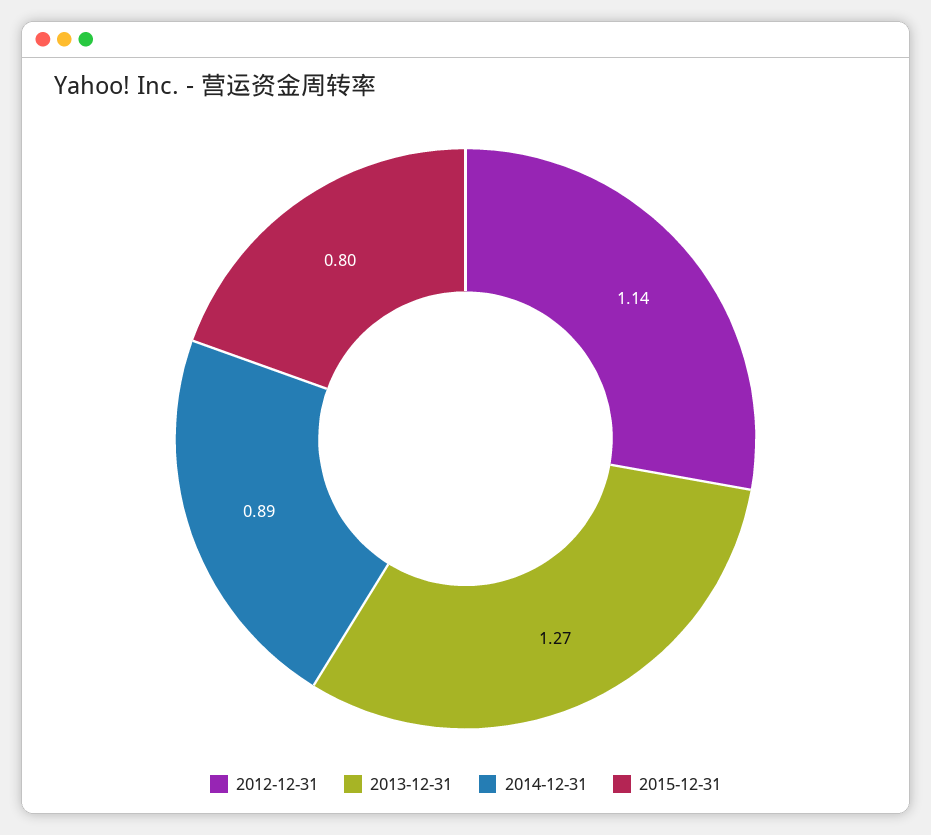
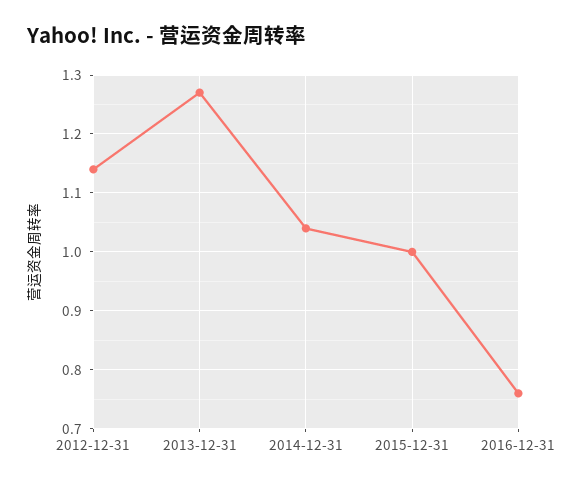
2014-12-31: 0.89 -> 1.05
2015-12-31: 0.8 -> 1
2016-12-31: none -> 0.75

